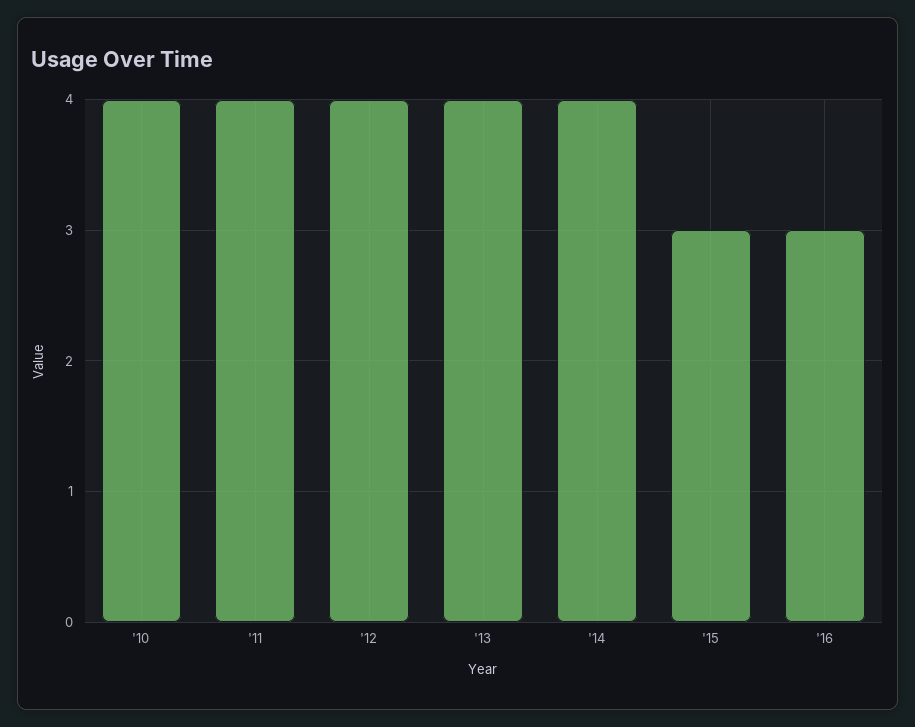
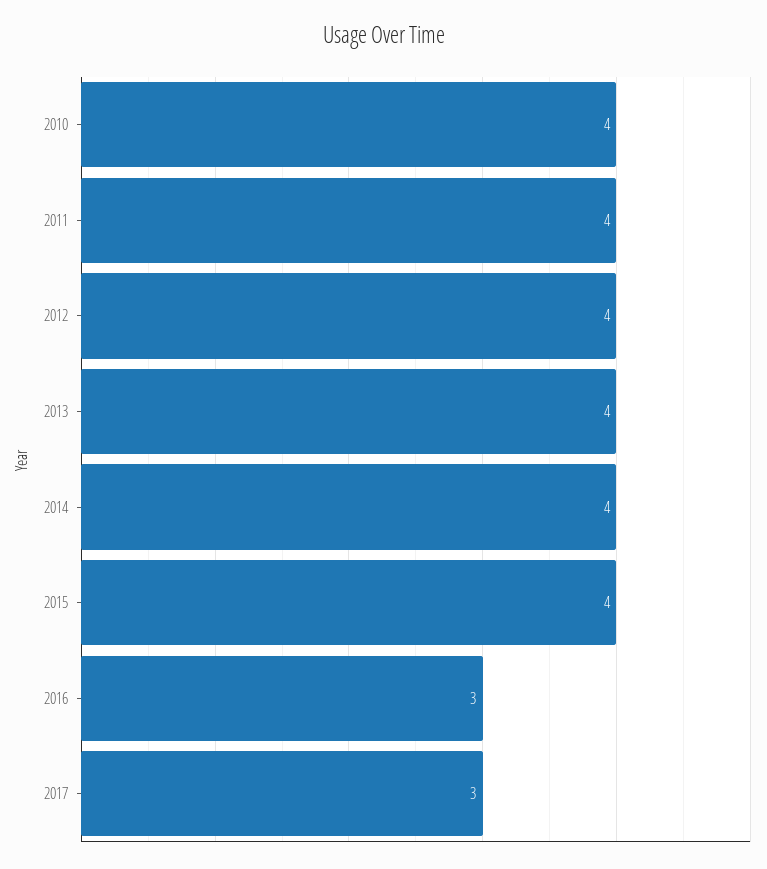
'15: 3 -> 4
2017: none -> 3

